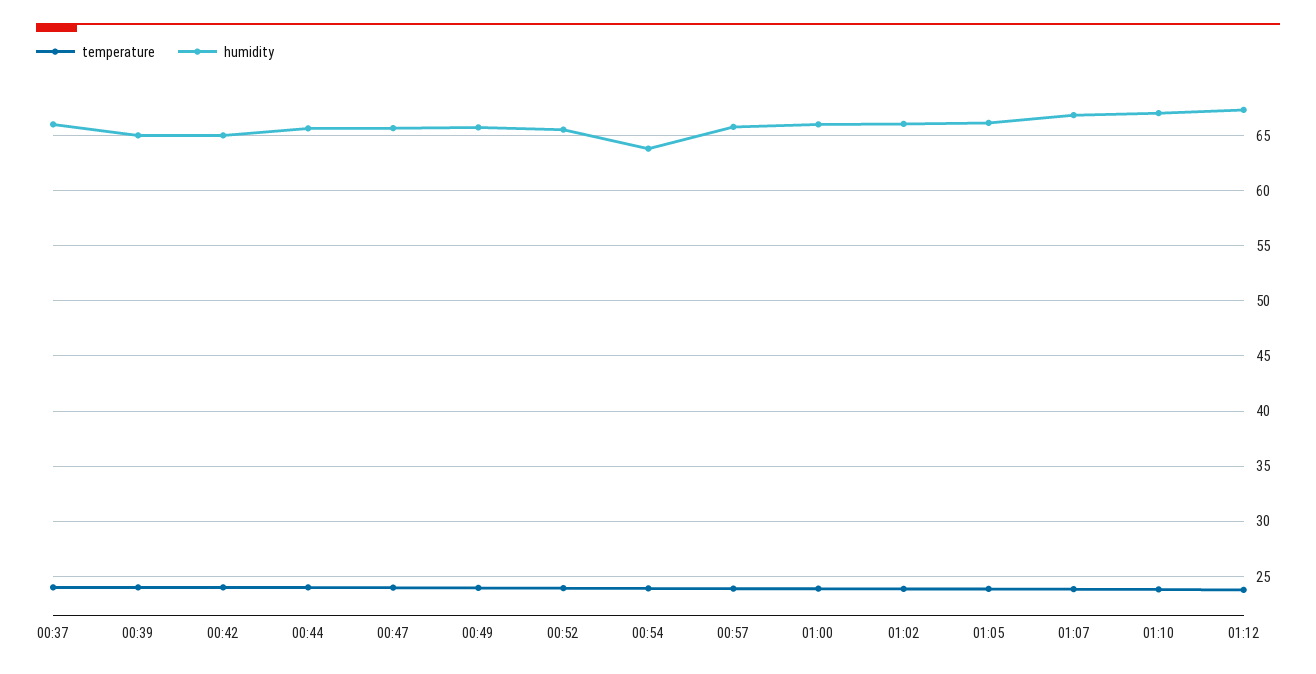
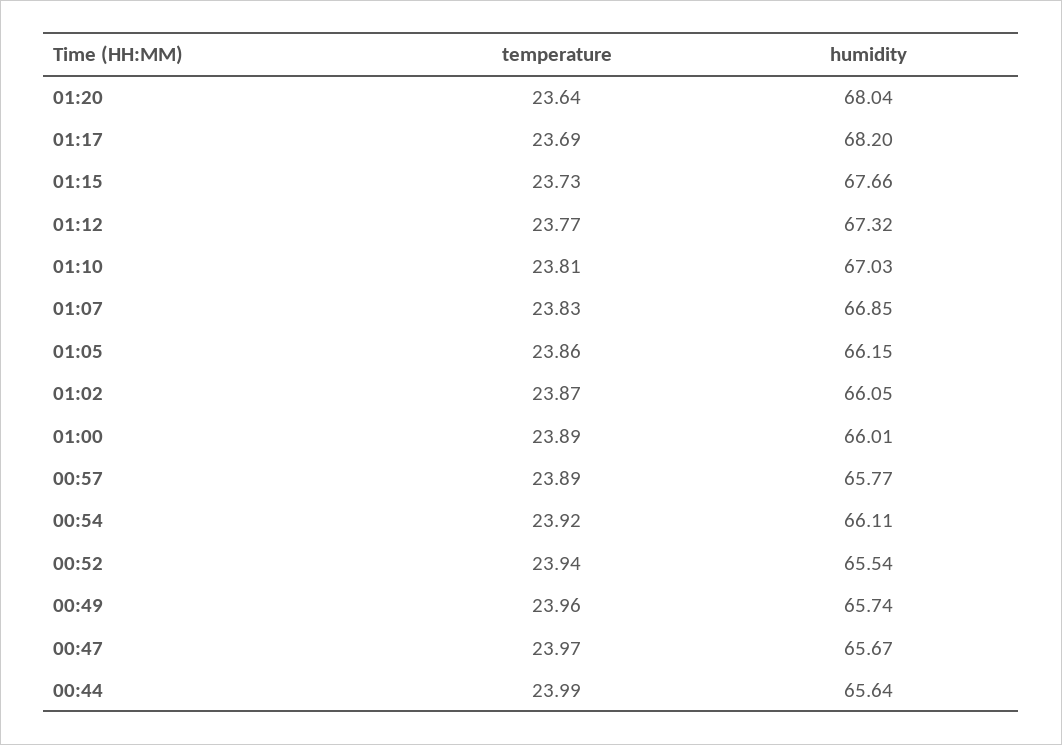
temperature, 00:37: 24 -> none
humidity, 00:37: 66 -> none
temperature, 00:39: 24 -> none
humidity, 00:39: 65 -> none
temperature, 00:42: 24 -> none
humidity, 00:42: 65 -> none
humidity, 00:54: 64 -> 66.11
temperature, 01:20: none -> 23.64
humidity, 01:20: none -> 68.04
temperature, 01:17: none -> 23.69
humidity, 01:17: none -> 68.2
temperature, 01:15: none -> 23.73
humidity, 01:15: none -> 67.66

